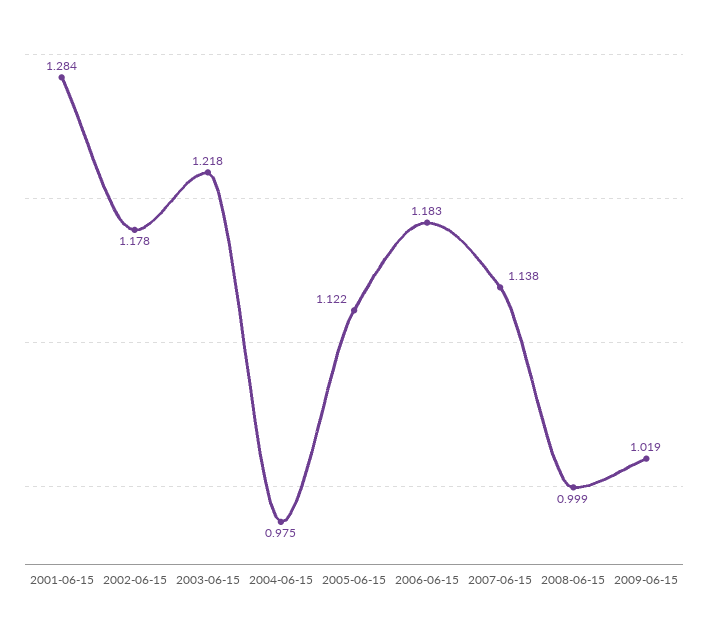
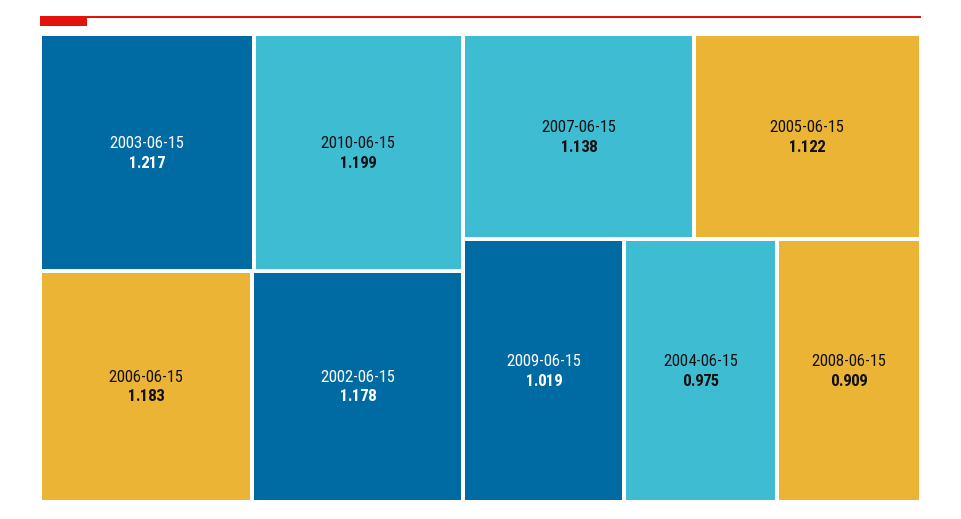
2001-06-15: 1.284 -> none
2003-06-15: 1.218 -> 1.217
2008-06-15: 0.999 -> 0.909
2010-06-15: none -> 1.199

